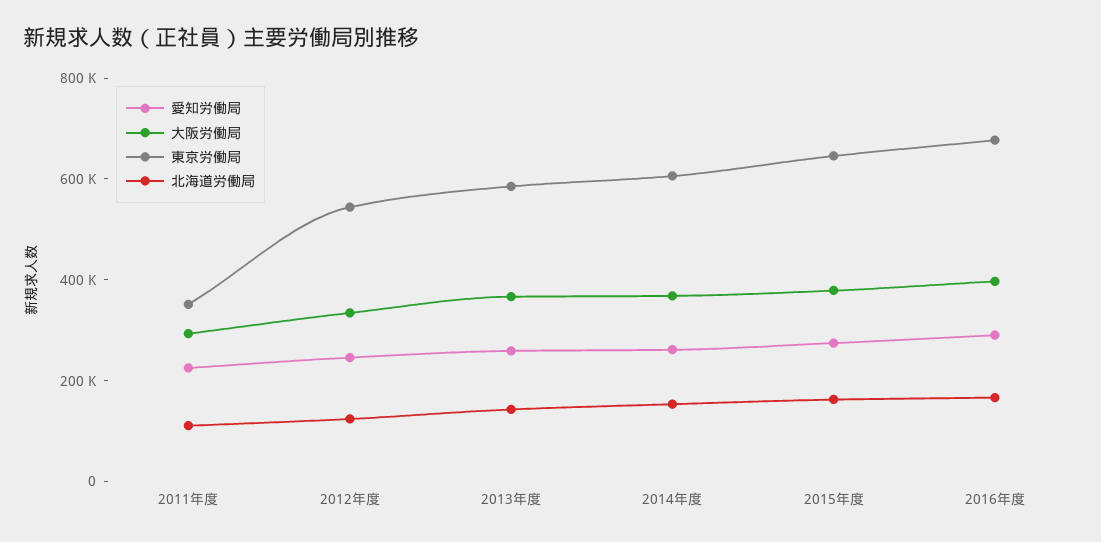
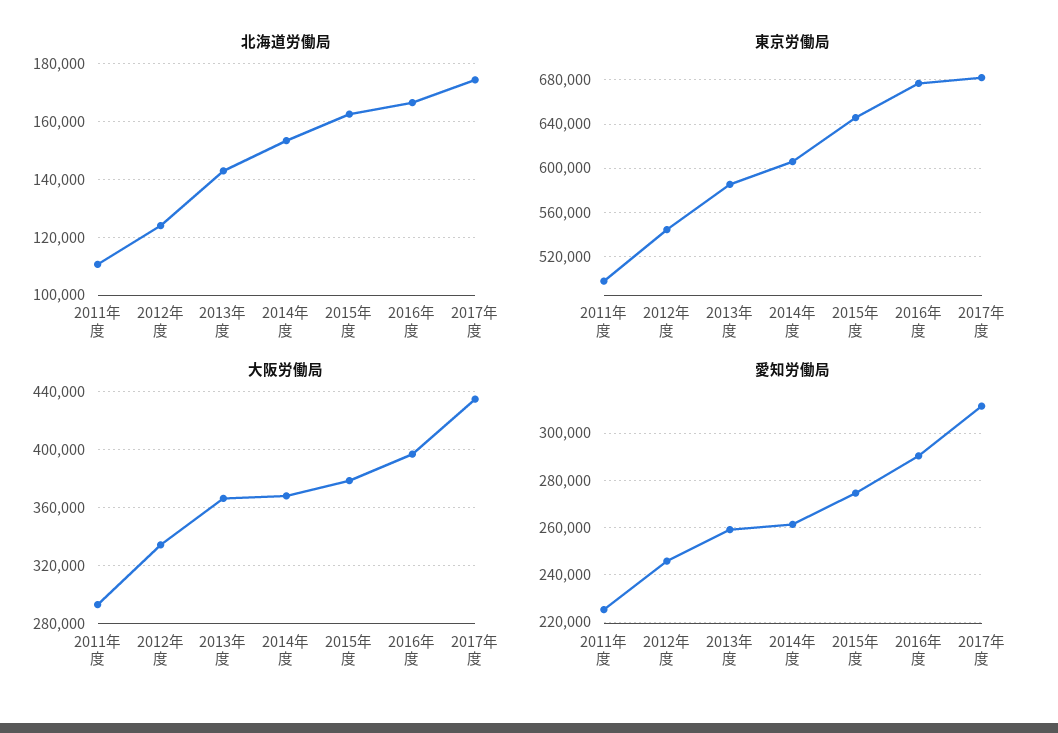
東京労働局, 2011年度: 350000 -> 500000
北海道労働局, 2017年度: none -> 175000
東京労働局, 2017年度: none -> 680000
大阪労働局, 2017年度: none -> 435000
愛知労働局, 2017年度: none -> 310000

